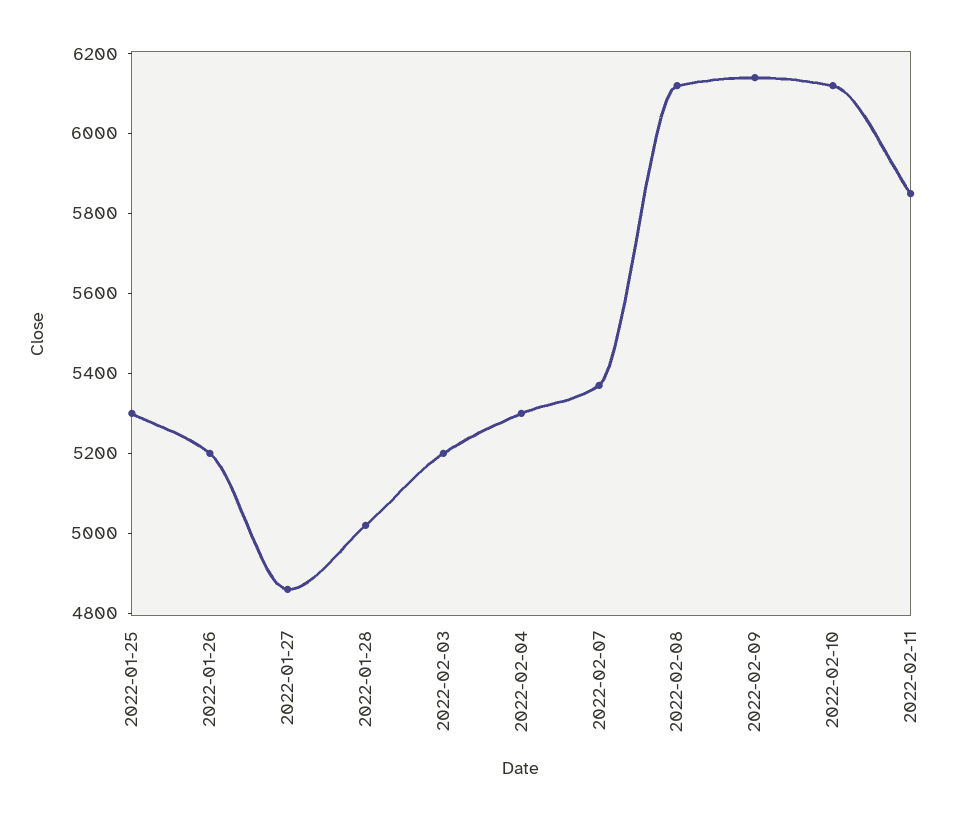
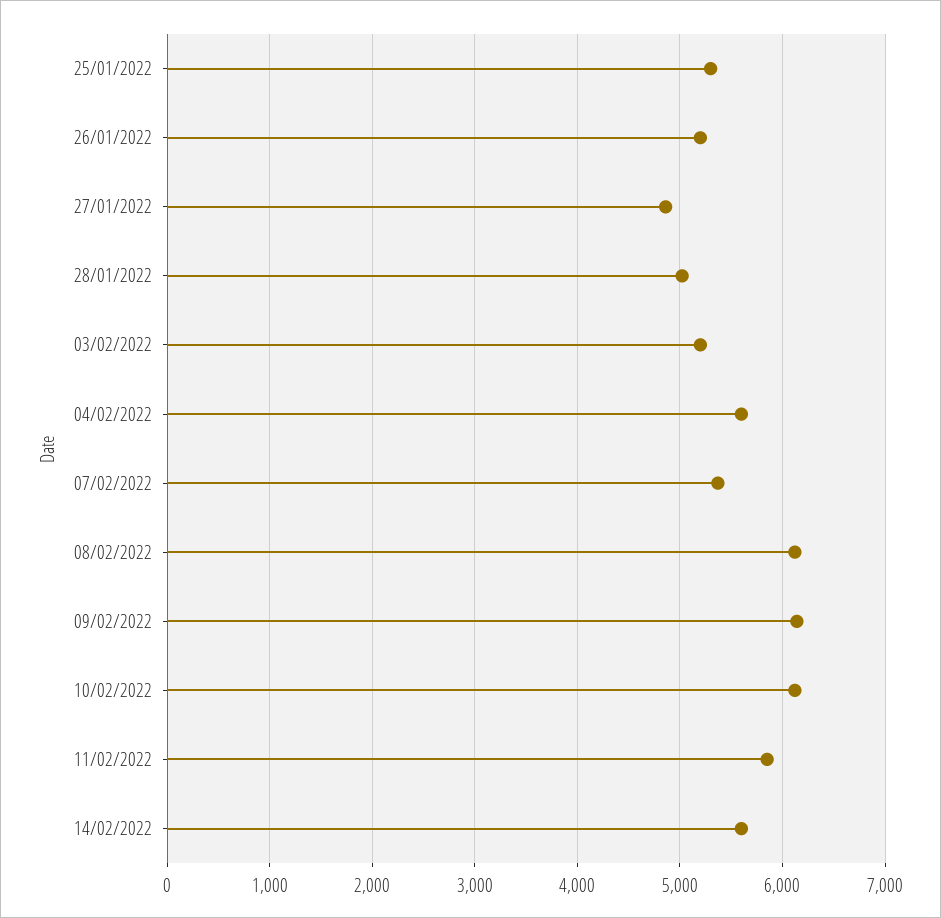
2022-02-04: 5300 -> 5600
14/02/2022: none -> 5600

